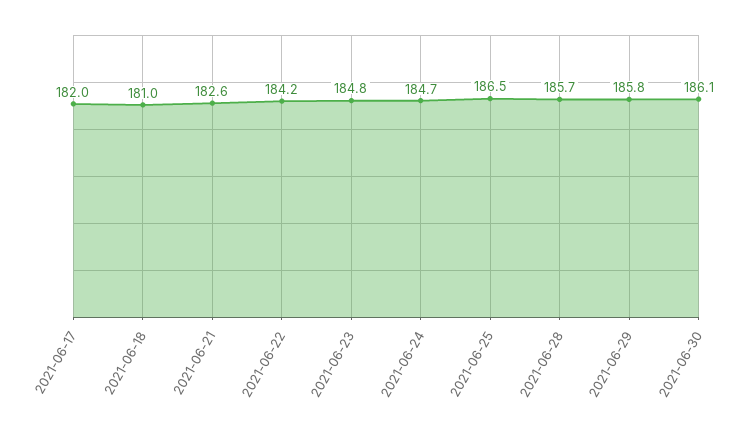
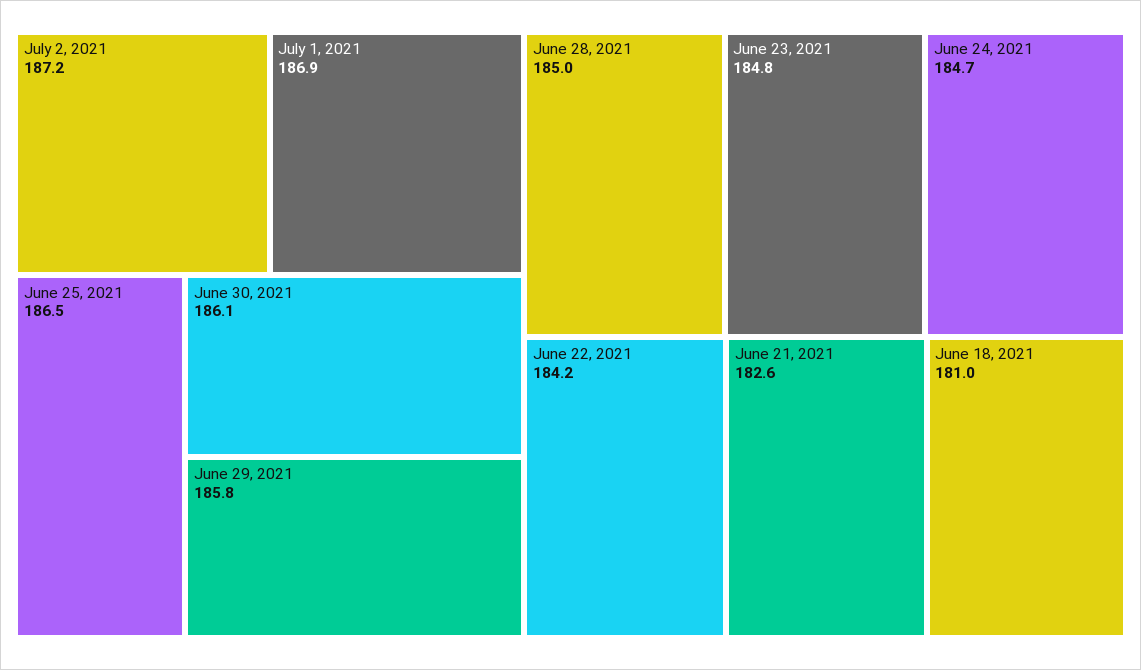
2021-06-17: 182 -> none
2021-06-28: 185.7 -> 185
July 2, 2021: none -> 187.2
July 1, 2021: none -> 186.9

